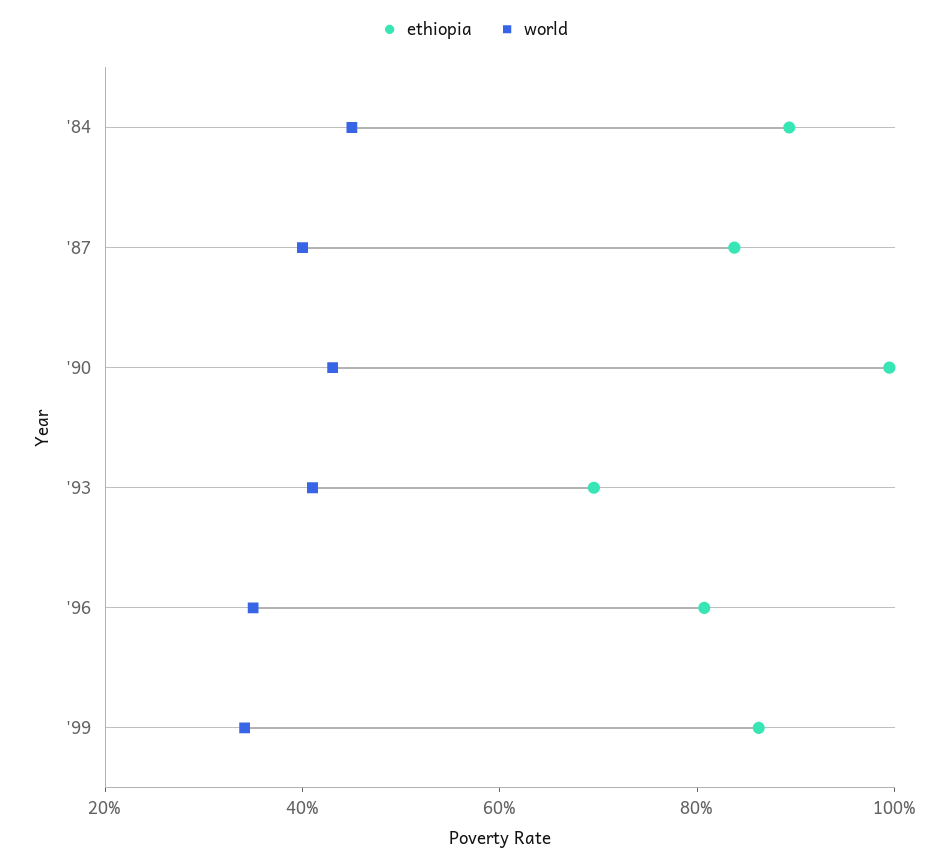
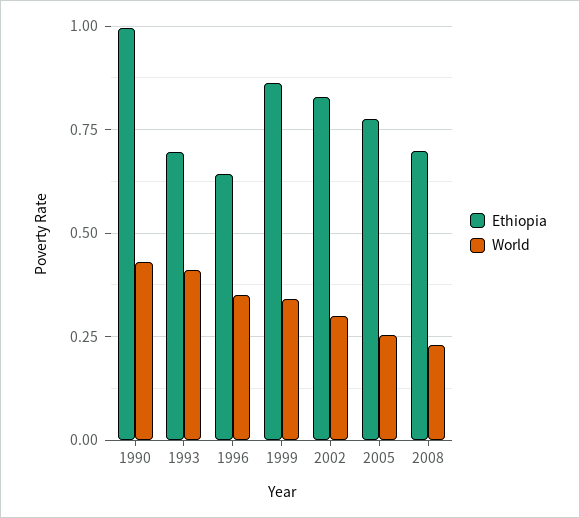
ethiopia, '84: 0.9 -> none
world, '84: 0.45 -> none
ethiopia, '87: 0.85 -> none
world, '87: 0.4 -> none
ethiopia, '96: 0.8 -> 0.65
ethiopia, 2002: none -> 0.825
world, 2002: none -> 0.3
ethiopia, 2005: none -> 0.775
world, 2005: none -> 0.25
ethiopia, 2008: none -> 0.7
world, 2008: none -> 0.225

